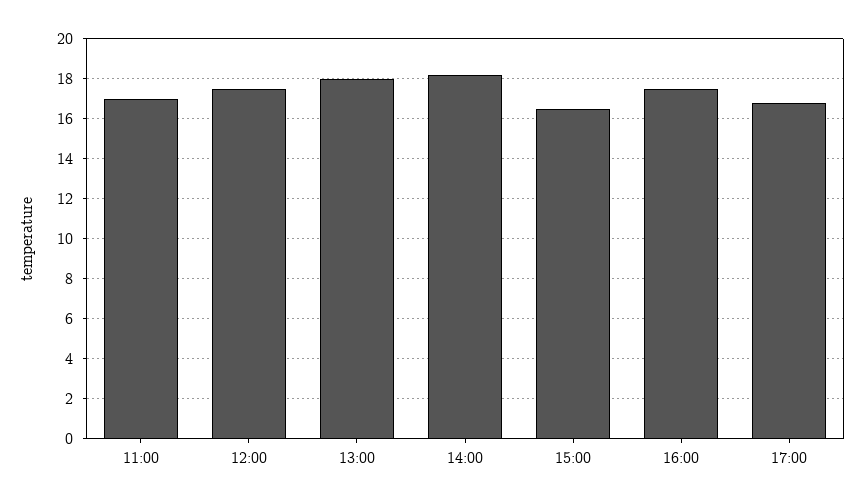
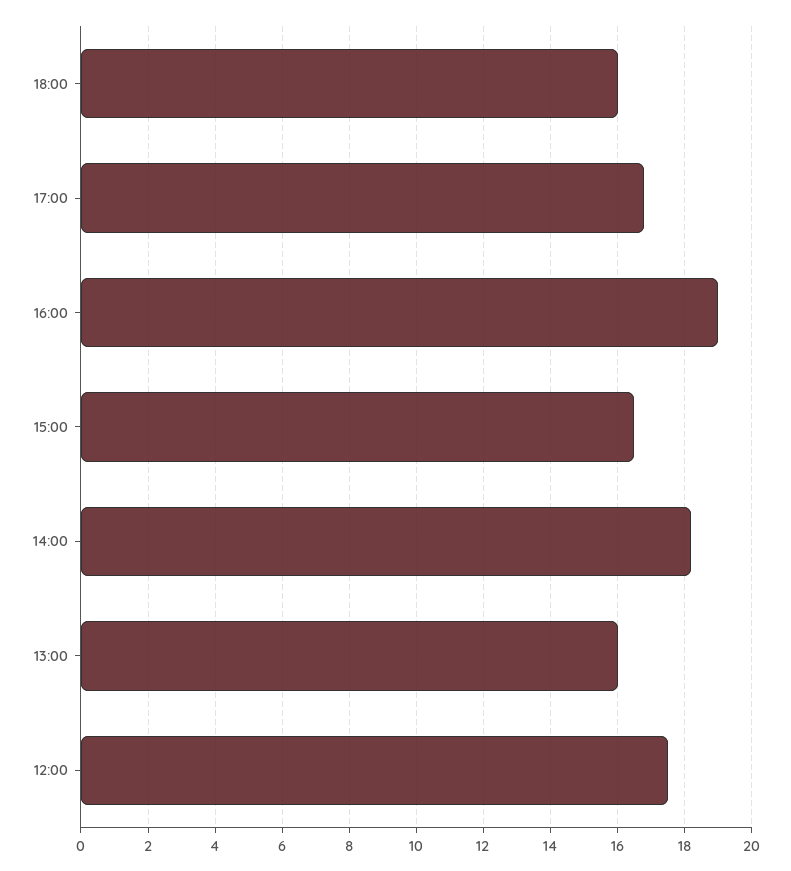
11:00: 17 -> none
13:00: 18 -> 16
16:00: 17.5 -> 19
18:00: none -> 16

